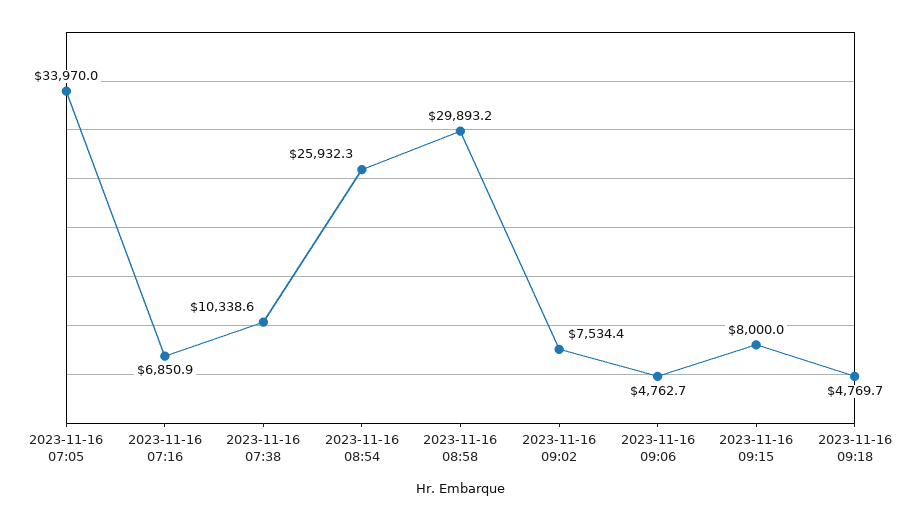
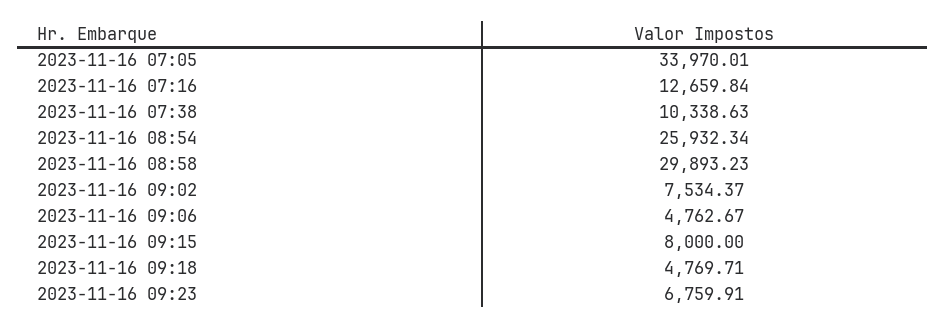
2023-11-16 07:16: 6850.9 -> 12659.84
2023-11-16 09:23: none -> 6759.91

